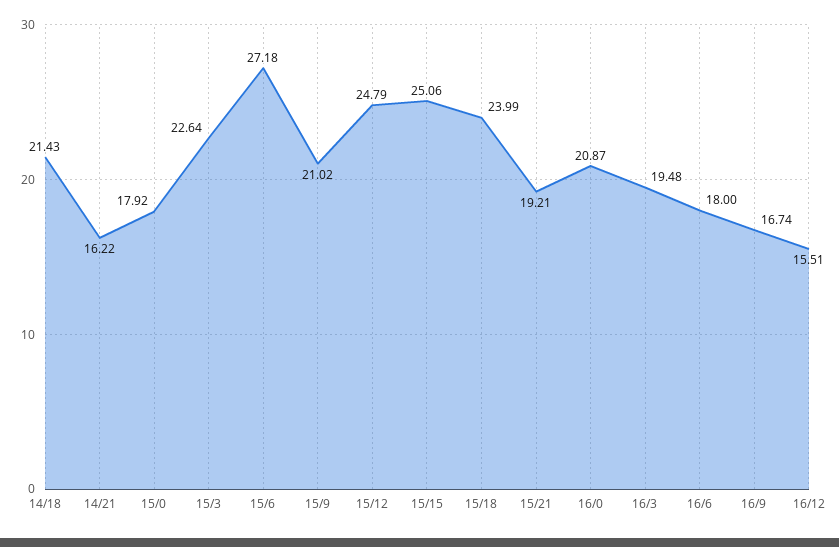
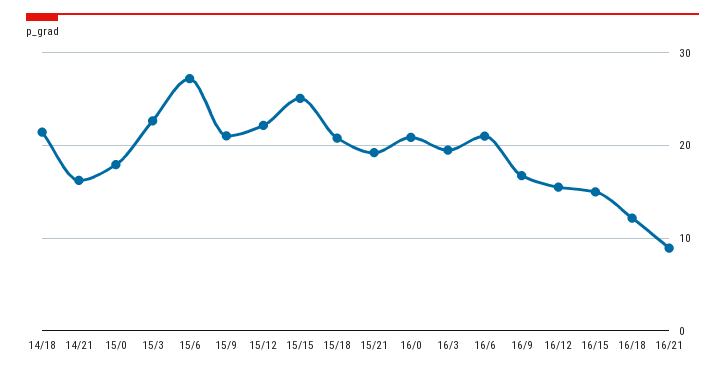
15/12: 24.79 -> 22
15/18: 23.99 -> 21
16/6: 18 -> 21
16/15: none -> 15
16/18: none -> 12
16/21: none -> 9

